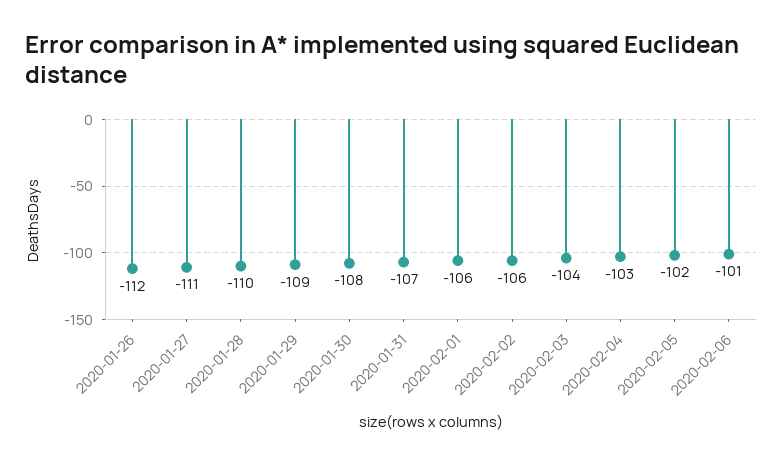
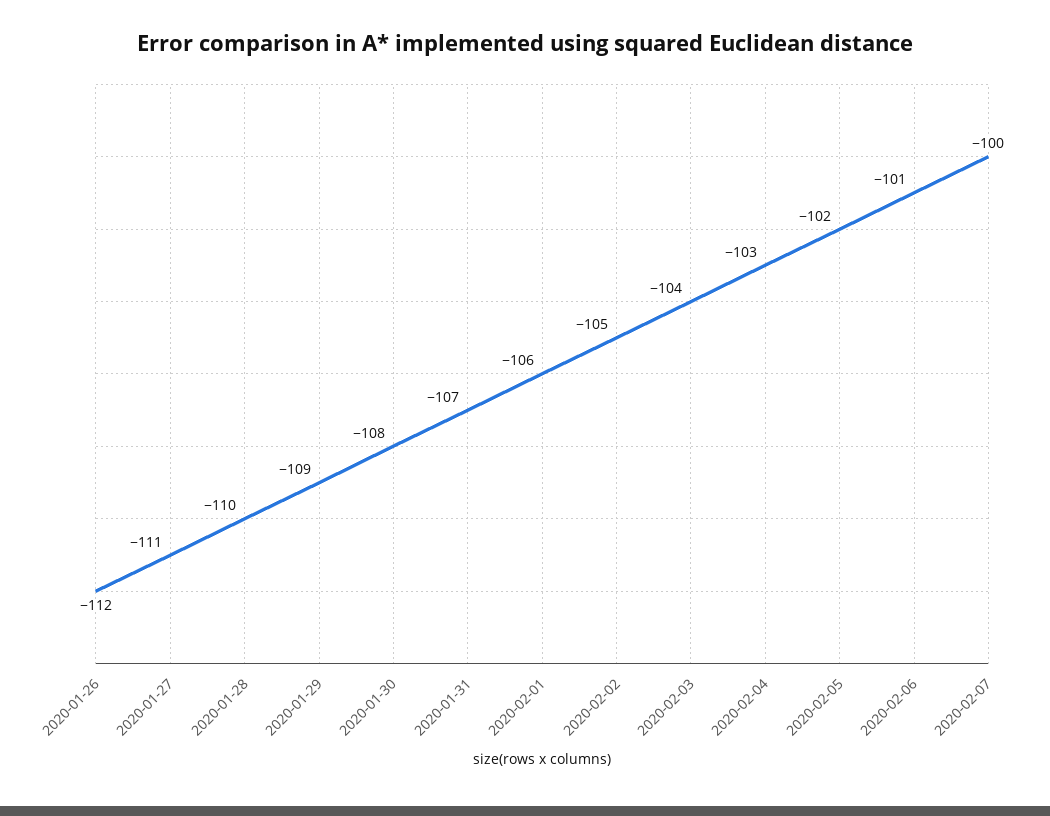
2020-02-02: -106 -> -105
2020-02-07: none -> -100

